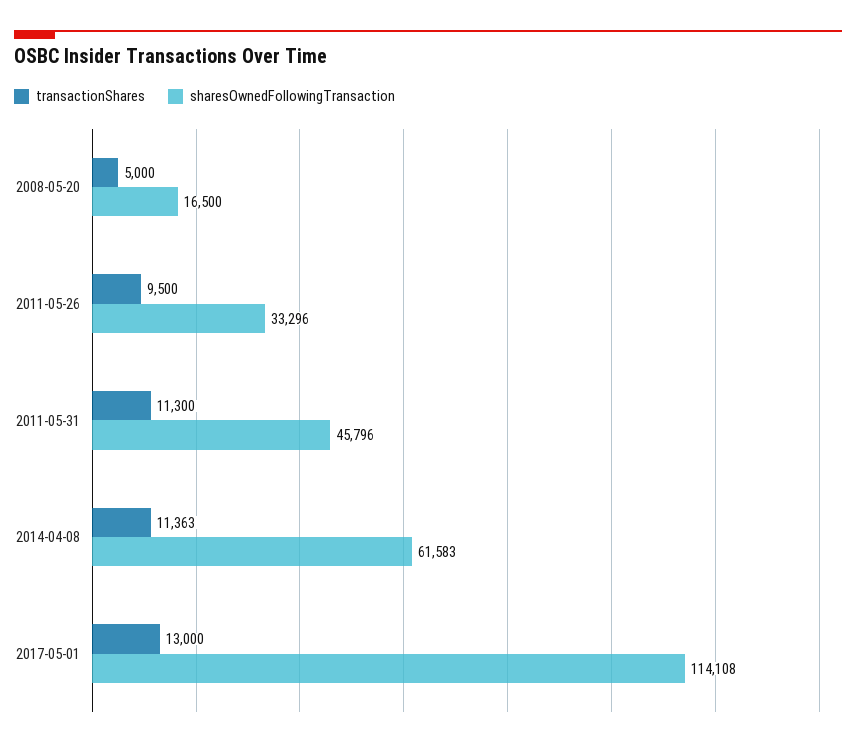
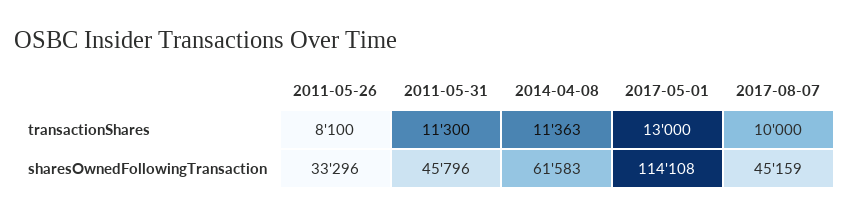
transactionShares, 2008-05-20: 5000 -> none
sharesOwnedFollowingTransaction, 2008-05-20: 16500 -> none
transactionShares, 2011-05-26: 9500 -> 8100
transactionShares, 2017-08-07: none -> 10000
sharesOwnedFollowingTransaction, 2017-08-07: none -> 45159

